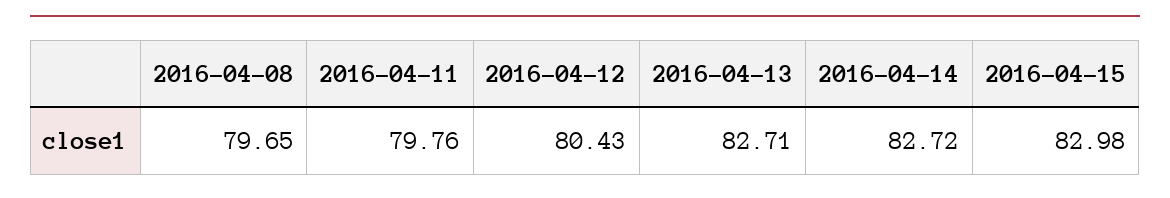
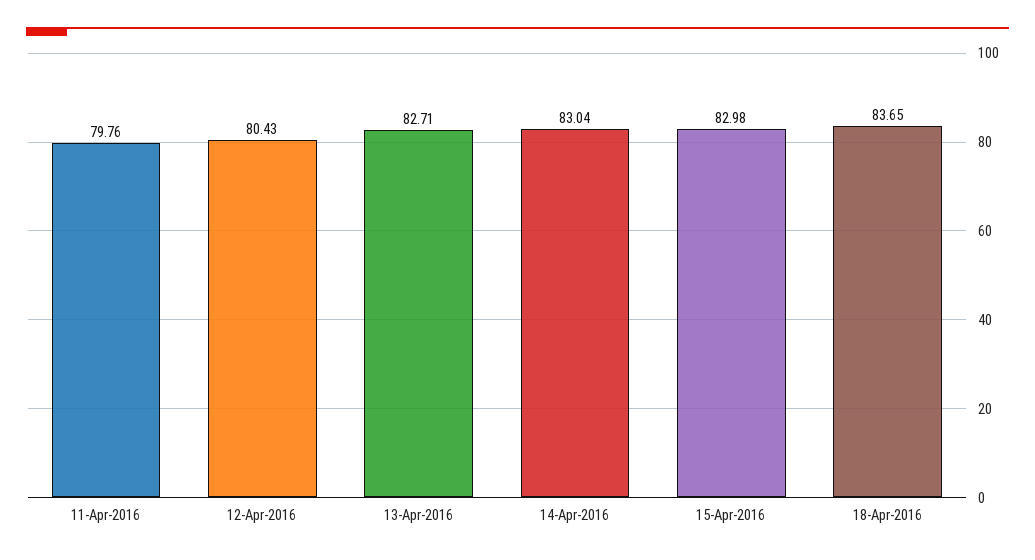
2016-04-08: 79.65 -> none
2016-04-14: 82.72 -> 83.04
18-Apr-2016: none -> 83.65

